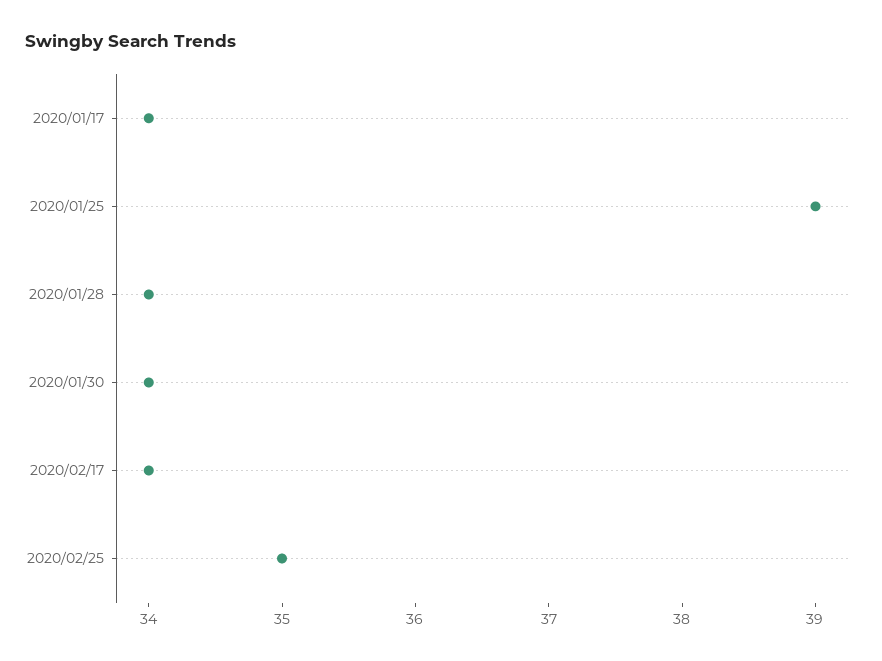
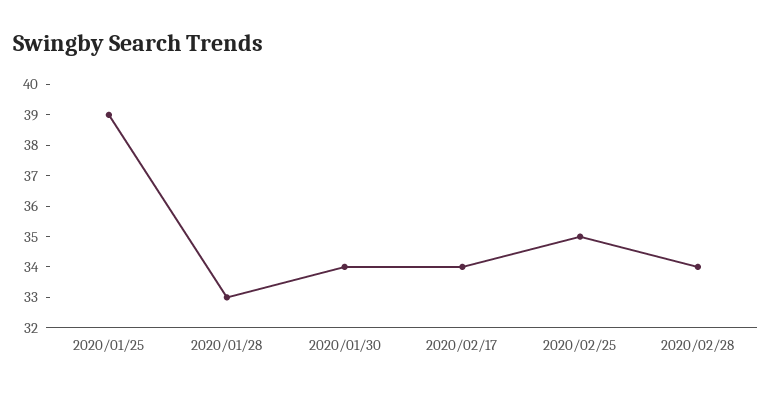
2020/01/17: 34 -> none
2020/01/28: 34 -> 33
2020/02/28: none -> 34

